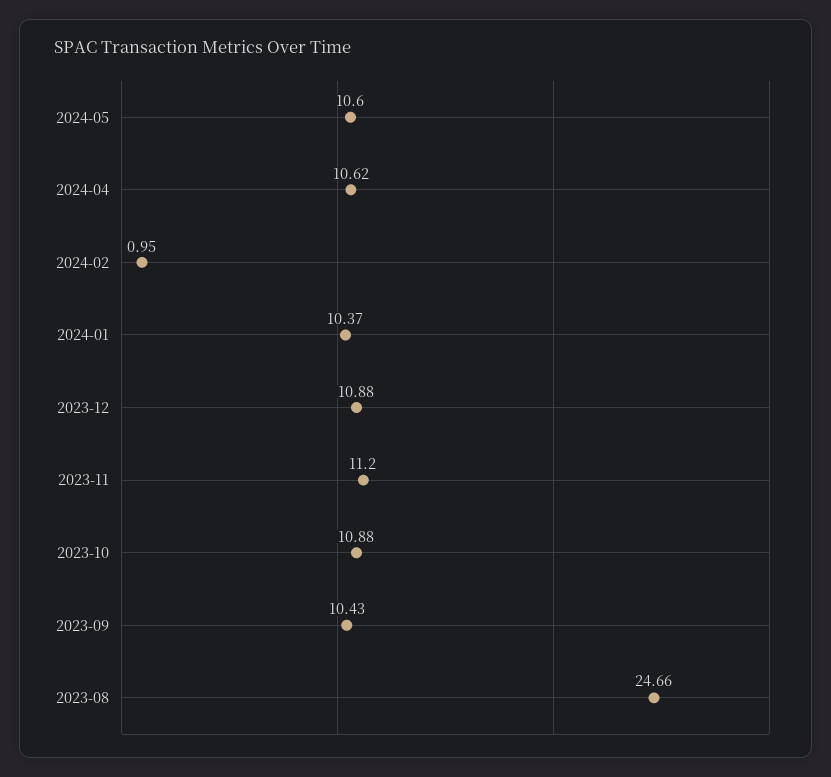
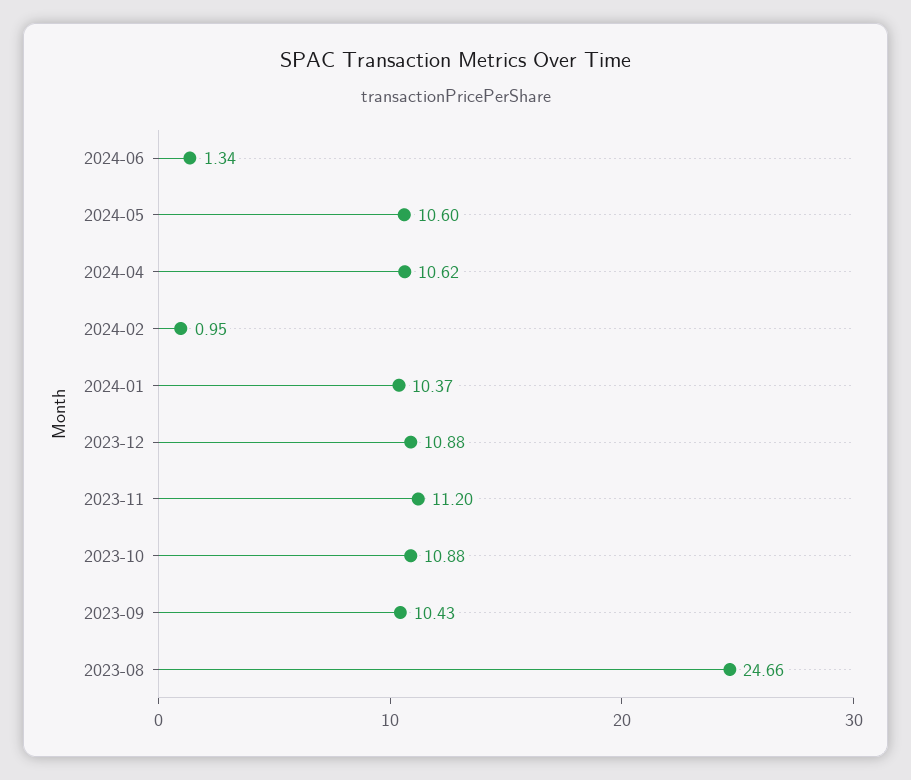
2024-06: none -> 1.34

